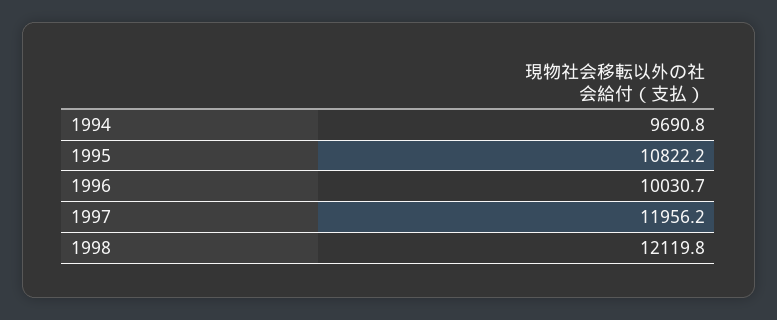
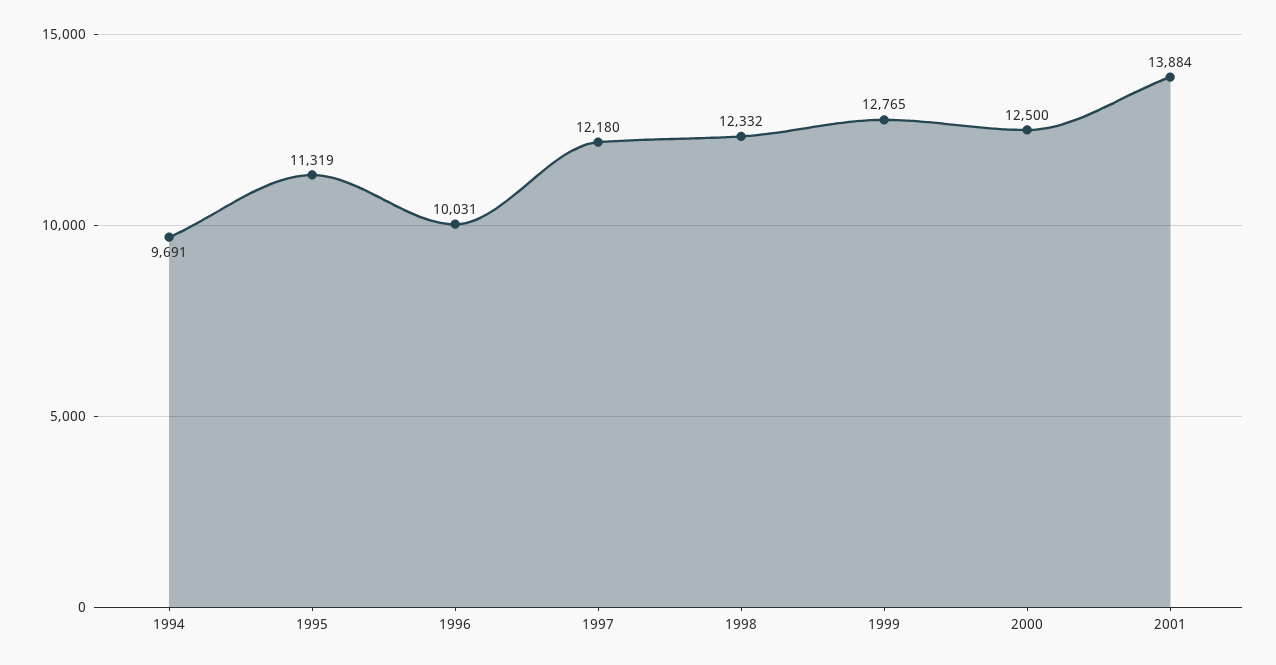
1995: 10822.2 -> 11319
1997: 11956.2 -> 12180
1998: 12119.8 -> 12332
1999: none -> 12765
2000: none -> 12500
2001: none -> 13884

